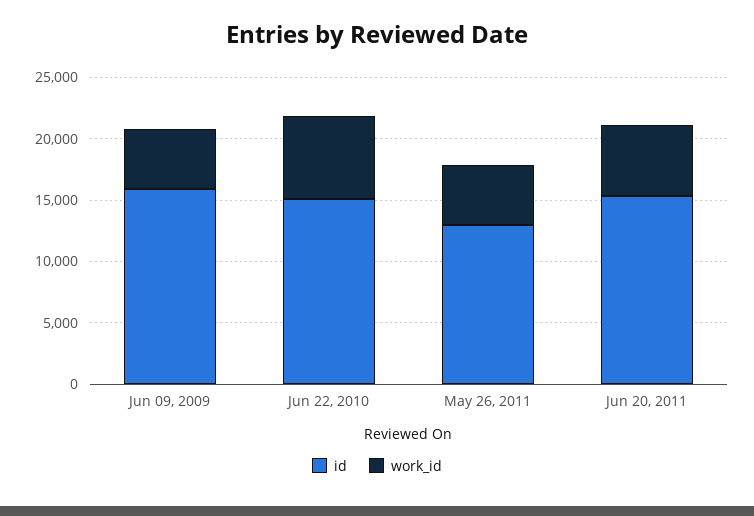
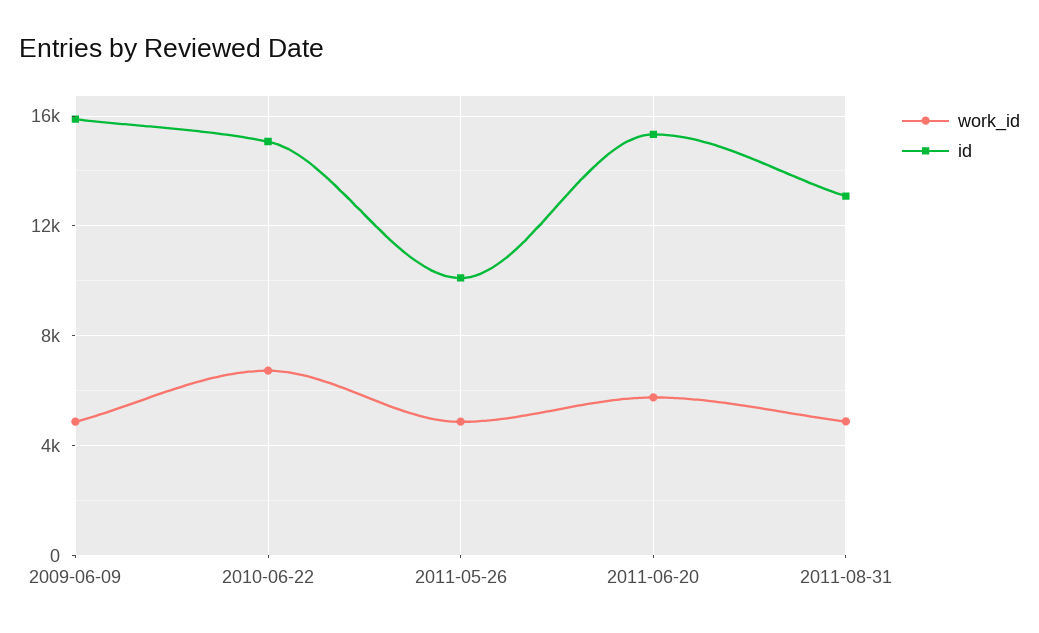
id, May 26, 2011: 13000 -> 10000
work_id, 2011-08-31: none -> 5000
id, 2011-08-31: none -> 13000

